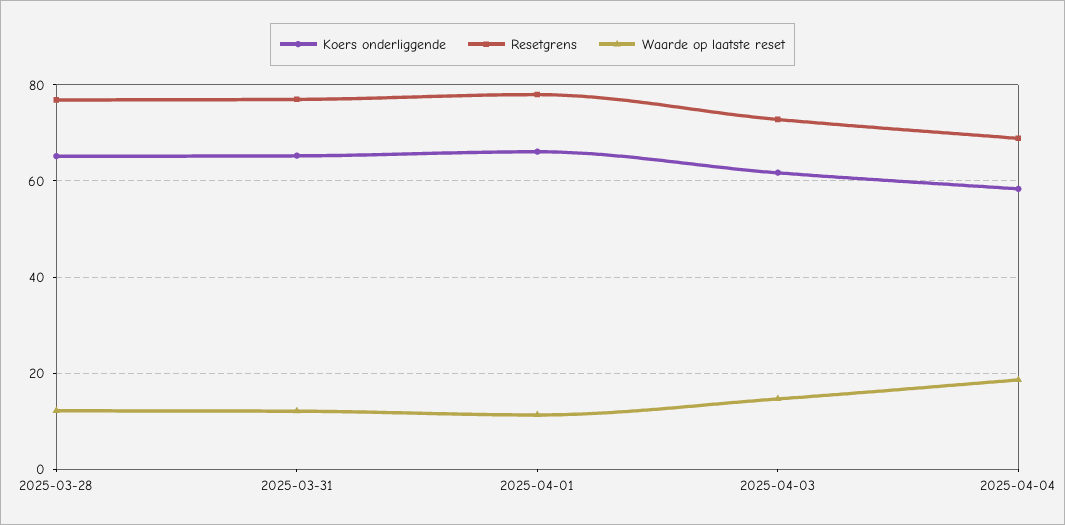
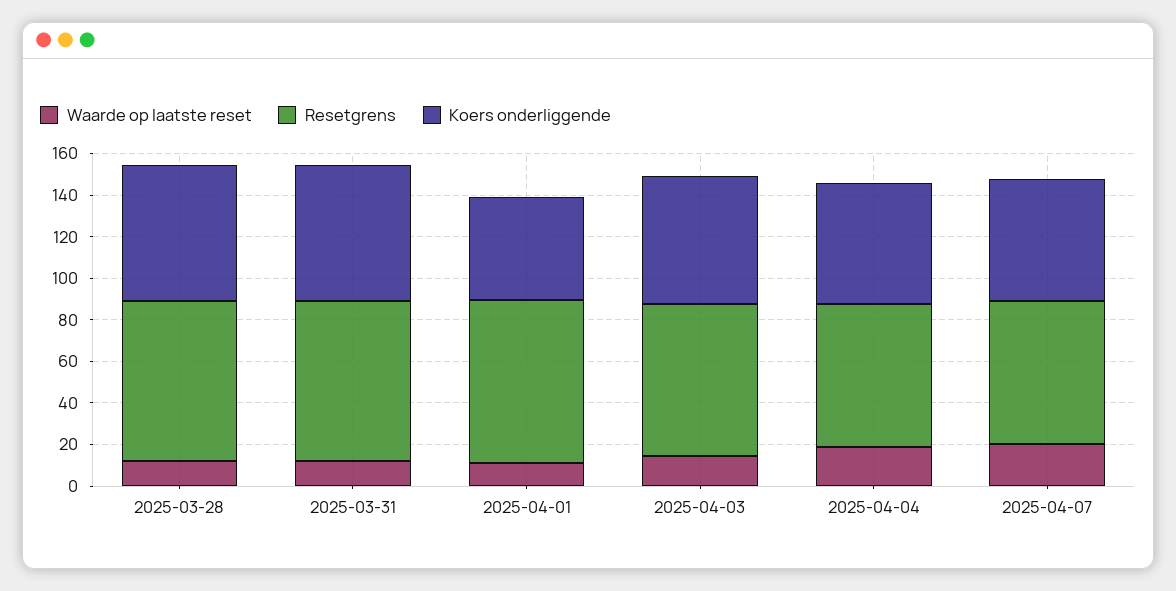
Koers onderliggende, 2025-04-01: 66 -> 50
Waarde op laatste reset, 2025-04-07: none -> 20
Resetgrens, 2025-04-07: none -> 70
Koers onderliggende, 2025-04-07: none -> 60

